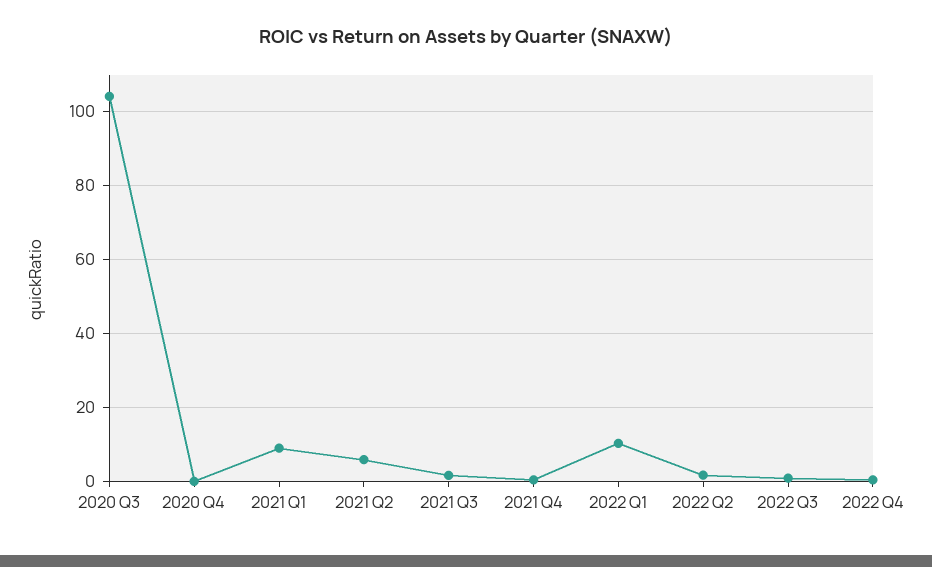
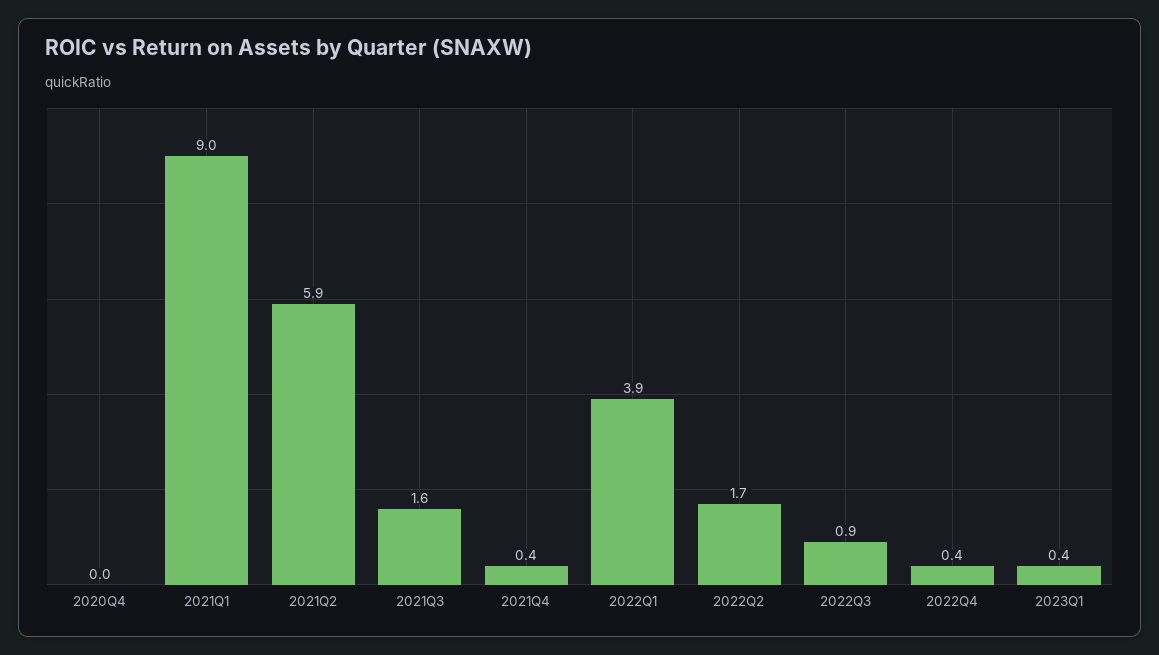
2020 Q3: 104 -> none
2022 Q1: 10 -> 3.9
2023Q1: none -> 0.4

